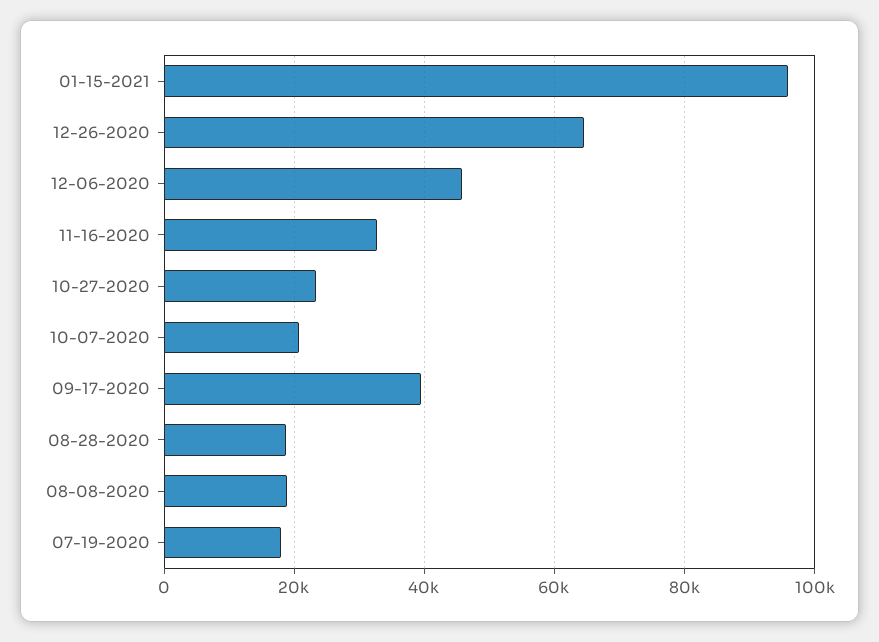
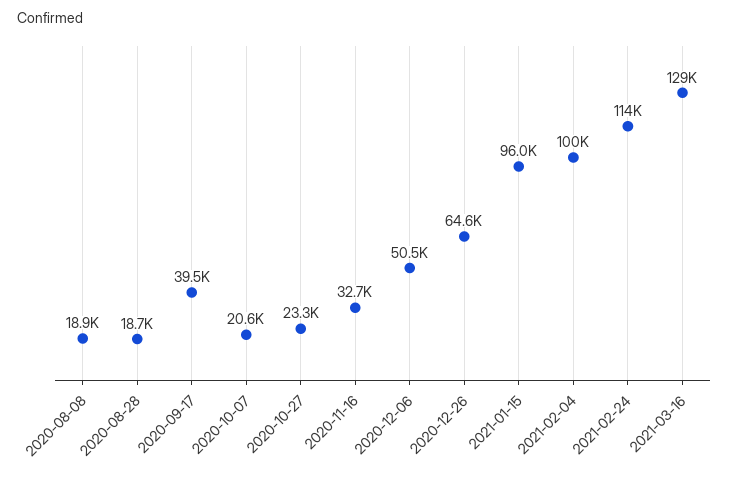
12-06-2020: 46000 -> 50500
07-19-2020: 18000 -> none
2021-02-04: none -> 100000
2021-02-24: none -> 114000
2021-03-16: none -> 129000

